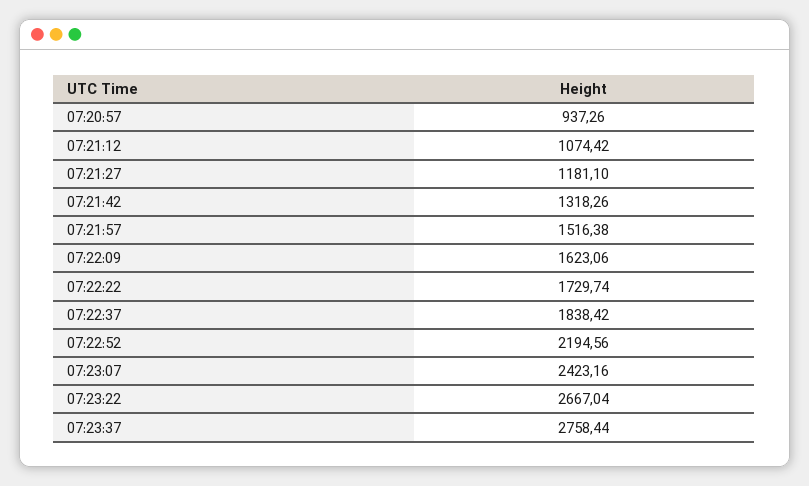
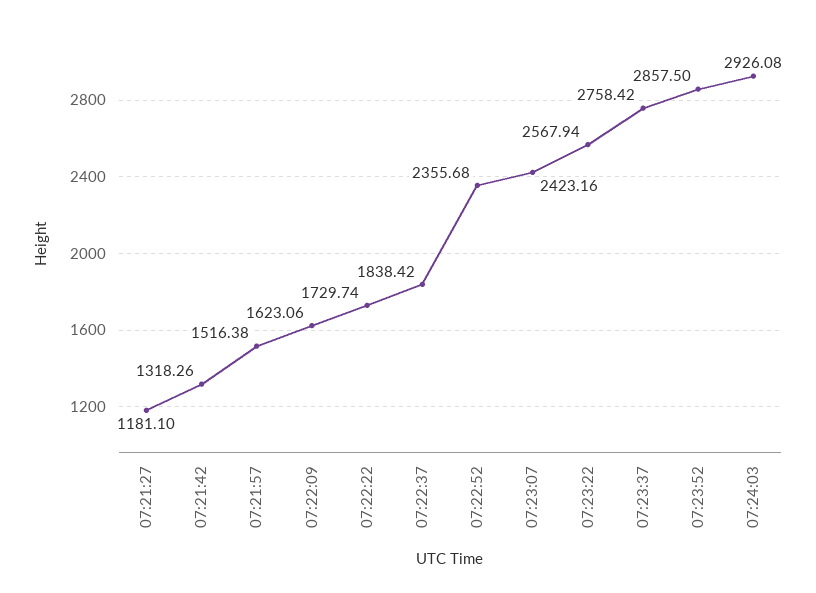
07:20:57: 937.26 -> none
07:21:12: 1074.42 -> none
07:22:52: 2194.56 -> 2355.68
07:23:22: 2667.04 -> 2567.94
07:23:37: 2758.44 -> 2758.42
07:23:52: none -> 2857.5
07:24:03: none -> 2926.08

